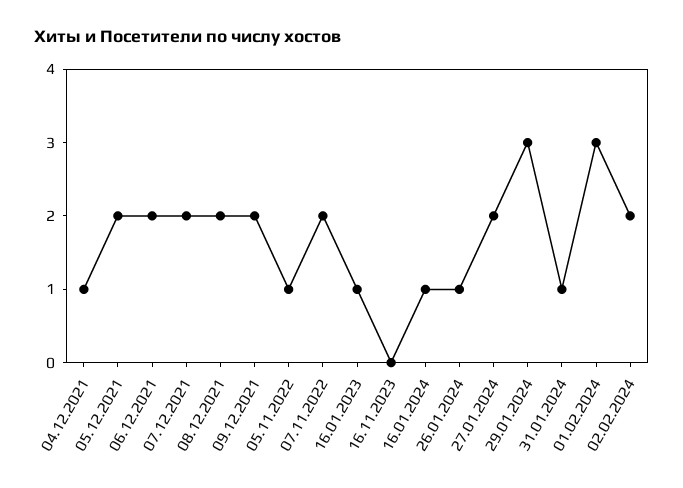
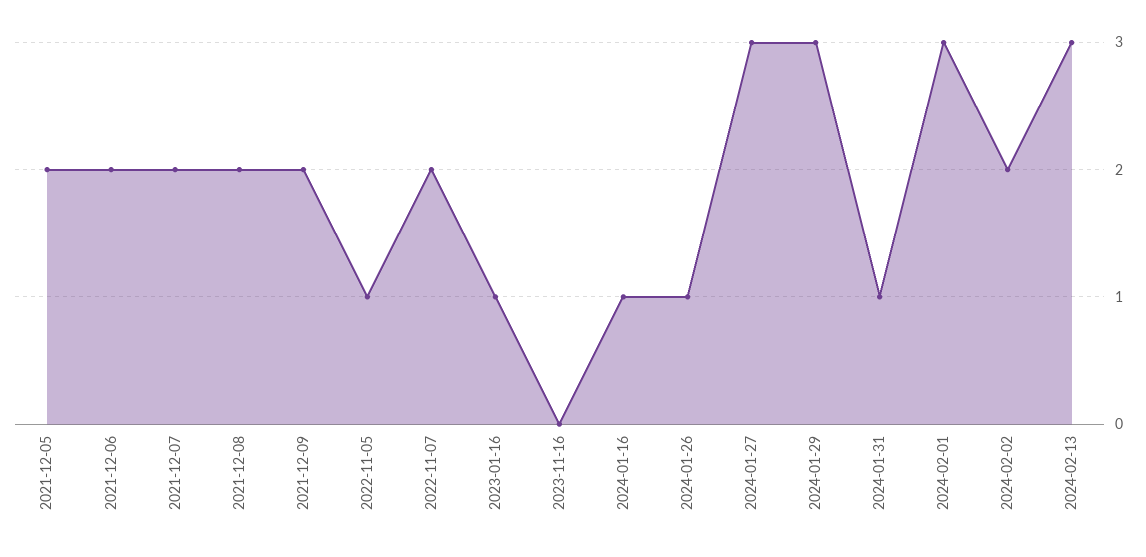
04.12.2021: 1 -> none
27.01.2024: 2 -> 3
2024-02-13: none -> 3

